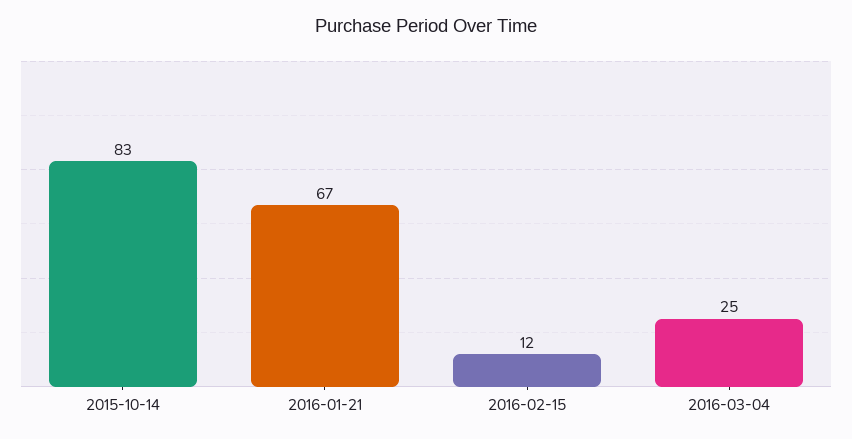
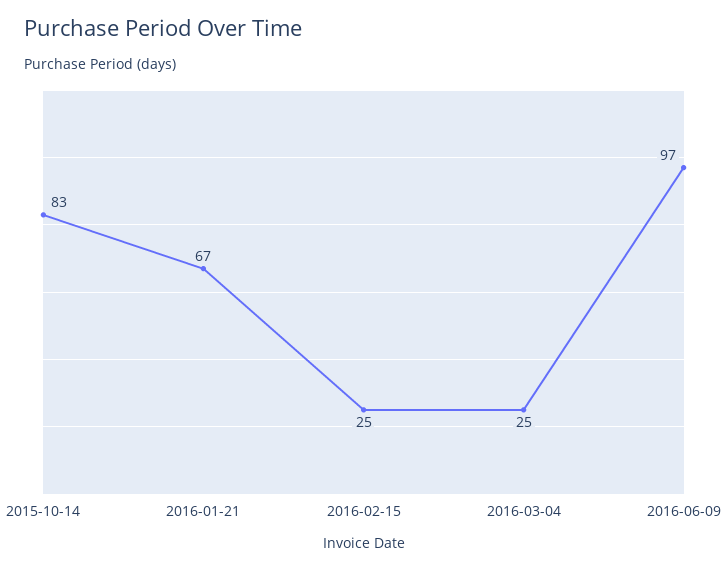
2016-02-15: 12 -> 25
2016-06-09: none -> 97

